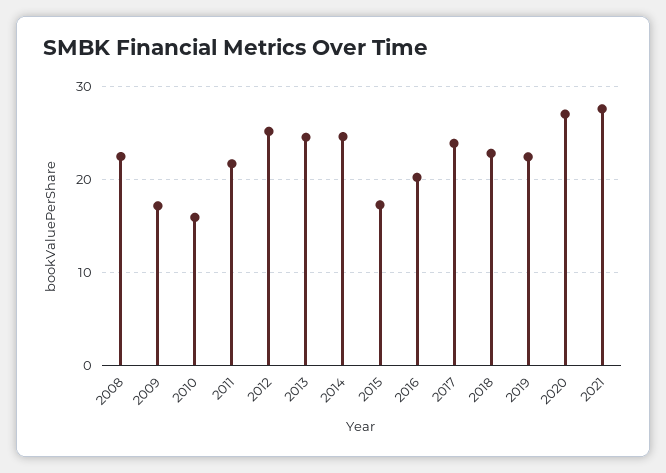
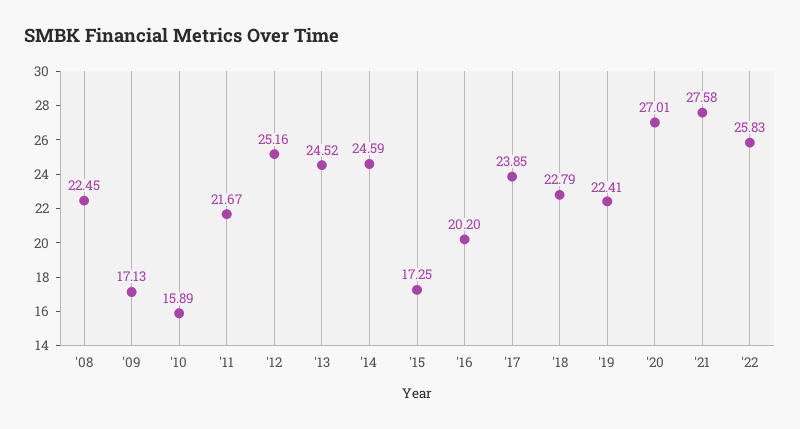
'22: none -> 25.83

